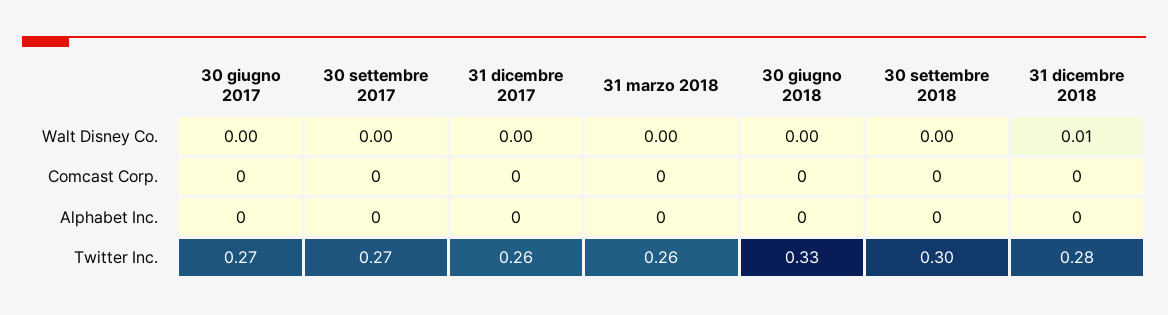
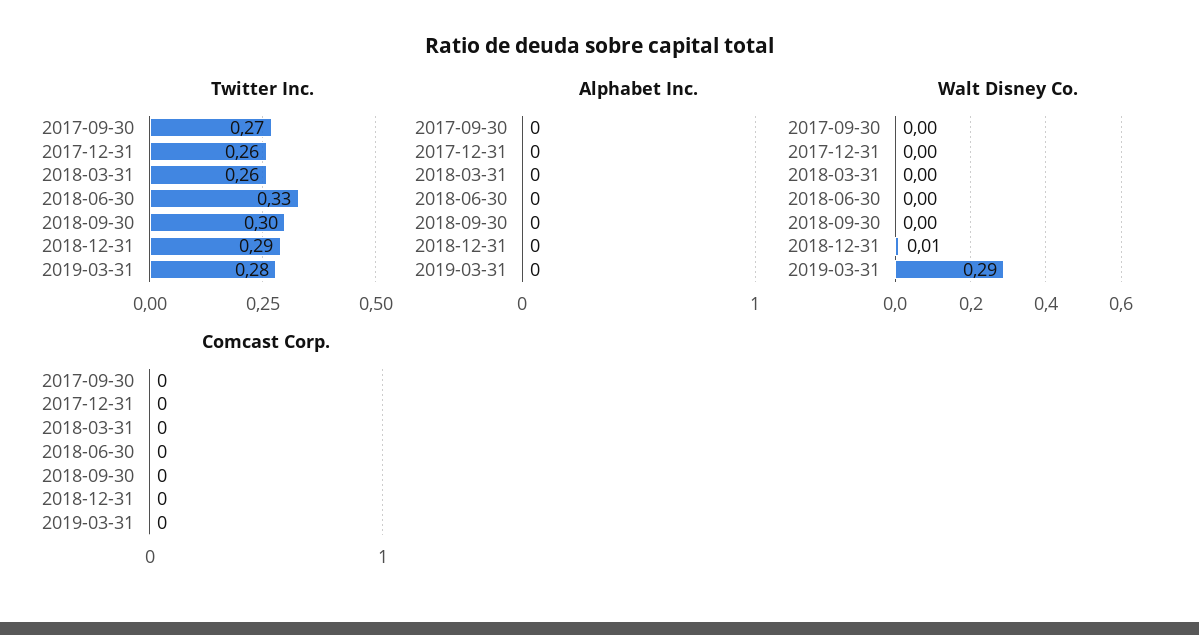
Walt Disney Co., 30 giugno 2017: 0 -> none
Comcast Corp., 30 giugno 2017: 0 -> none
Alphabet Inc., 30 giugno 2017: 0 -> none
Twitter Inc., 30 giugno 2017: 0.27 -> none
Twitter Inc., 31 dicembre 2018: 0.28 -> 0.29
Twitter Inc., 2019-03-31: none -> 0.28
Alphabet Inc., 2019-03-31: none -> 0
Walt Disney Co., 2019-03-31: none -> 0.29
Comcast Corp., 2019-03-31: none -> 0

